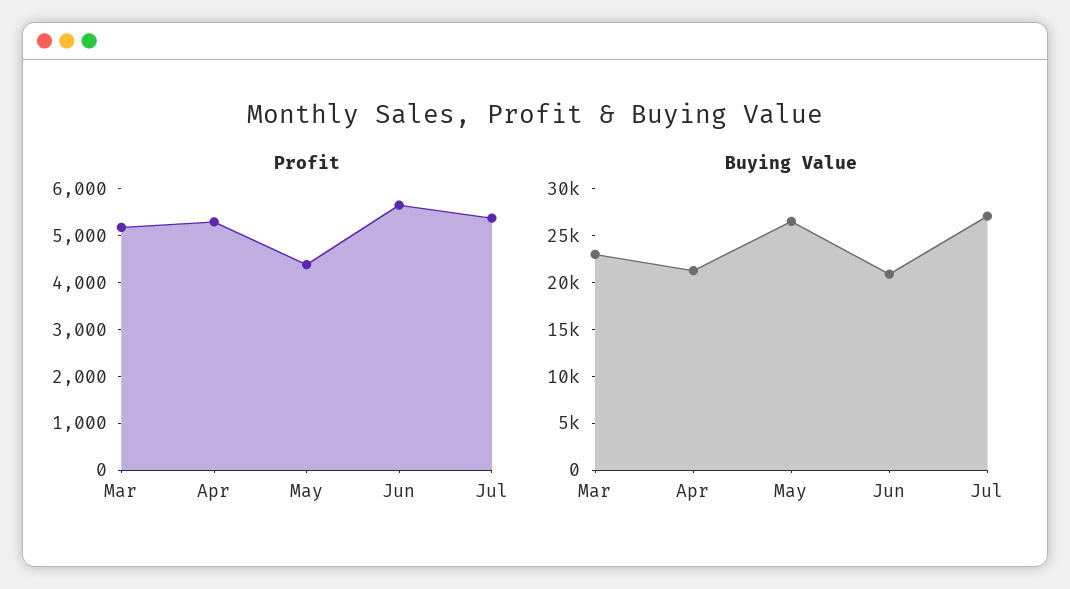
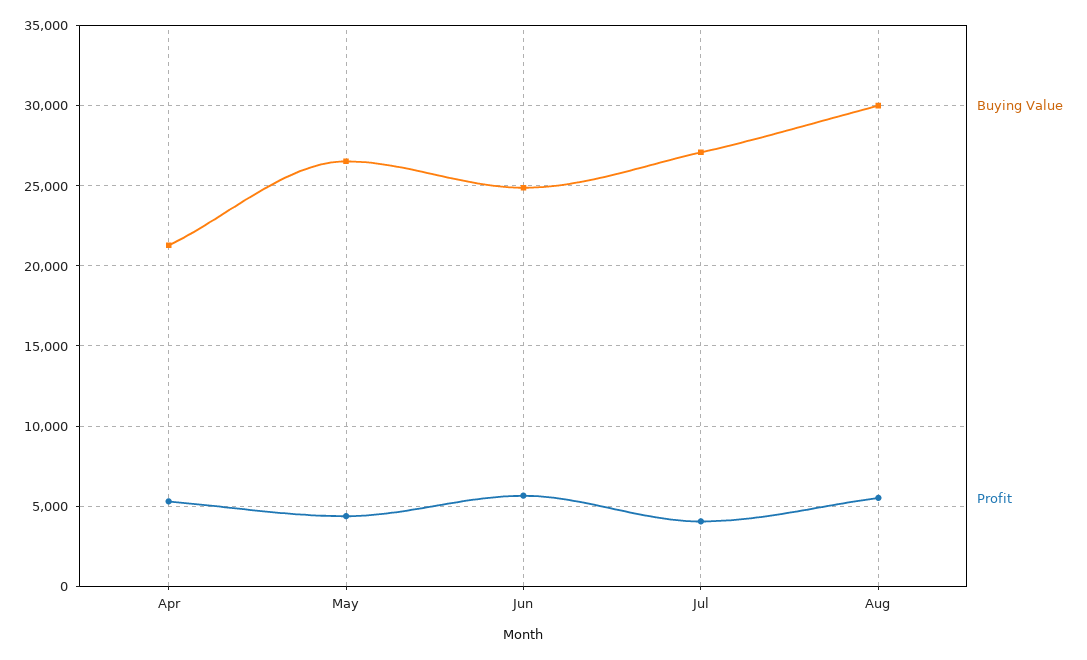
Profit, Mar: 5200 -> none
Profit, Jul: 5400 -> 4000
Buying Value, Mar: 23000 -> none
Buying Value, Jun: 21000 -> 25000
Buying Value, Aug: none -> 30000
Profit, Aug: none -> 5500

